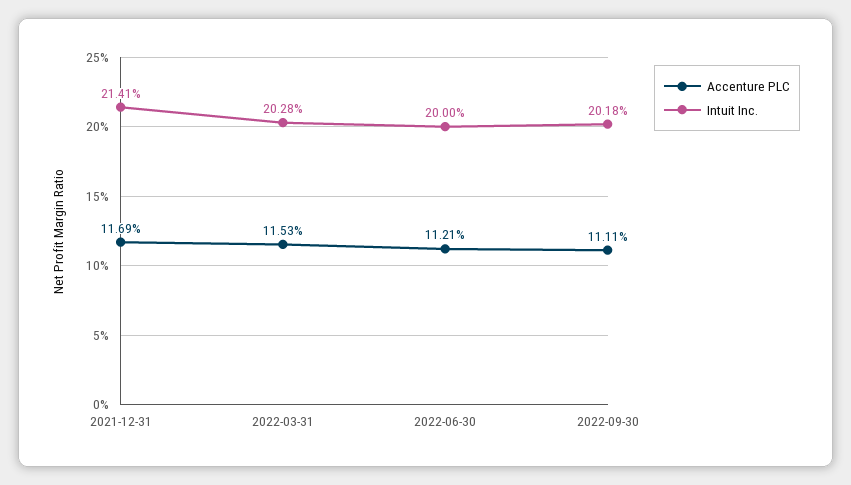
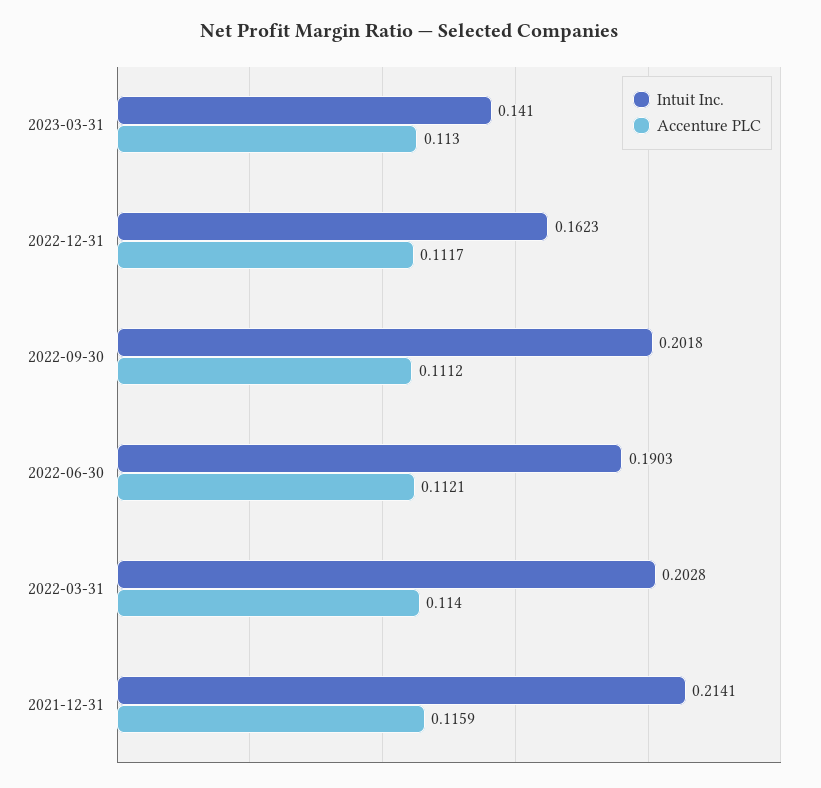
Accenture PLC, 2021-12-31: 0.1169 -> 0.1159
Accenture PLC, 2022-03-31: 0.1153 -> 0.114
Intuit Inc., 2022-06-30: 0.2 -> 0.1903
Accenture PLC, 2022-09-30: 0.1111 -> 0.1112
Intuit Inc., 2023-03-31: none -> 0.141
Accenture PLC, 2023-03-31: none -> 0.113
Intuit Inc., 2022-12-31: none -> 0.1623
Accenture PLC, 2022-12-31: none -> 0.1117

